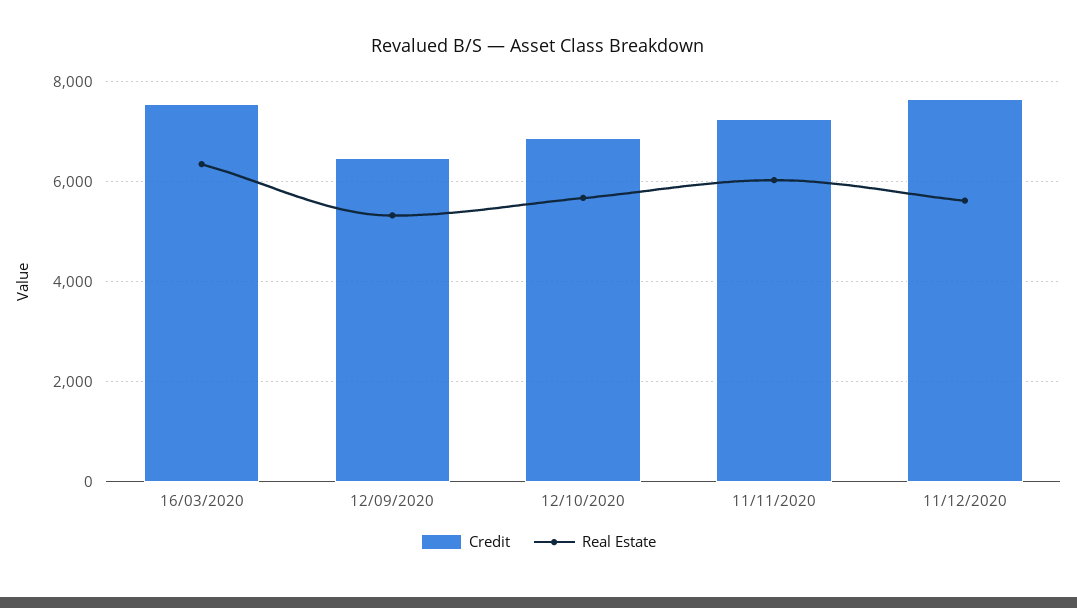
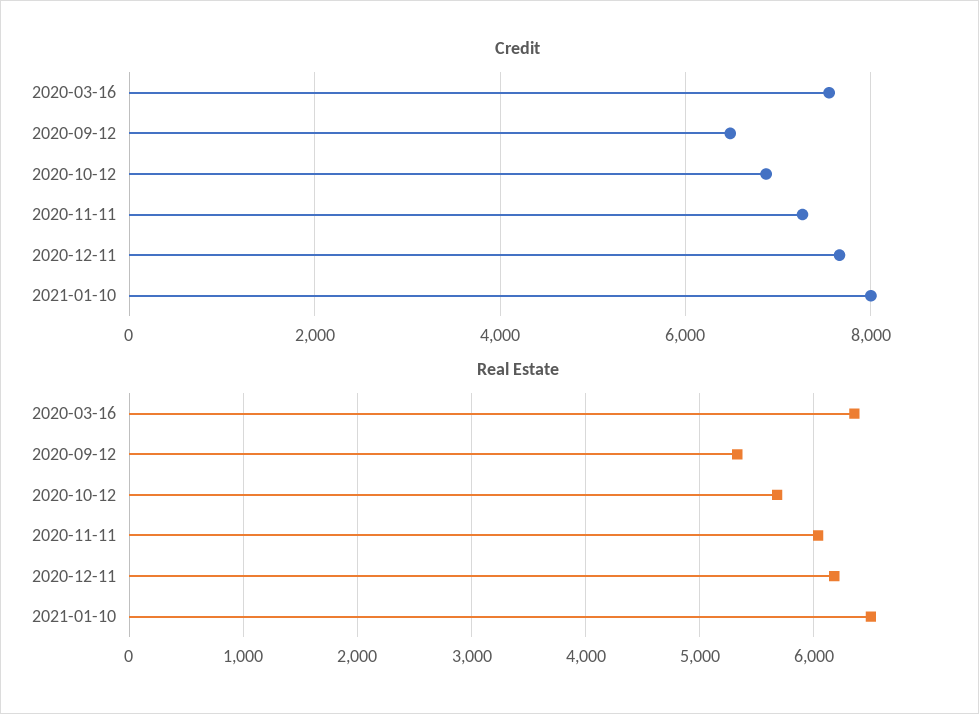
Real Estate, 11/12/2020: 5600 -> 6200
Credit, 2021-01-10: none -> 8000
Real Estate, 2021-01-10: none -> 6500

